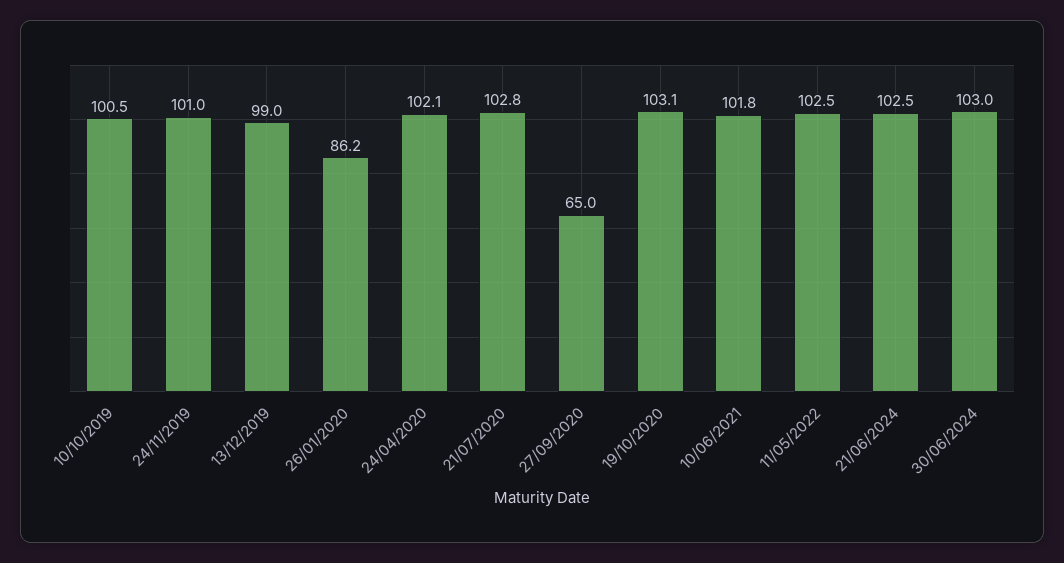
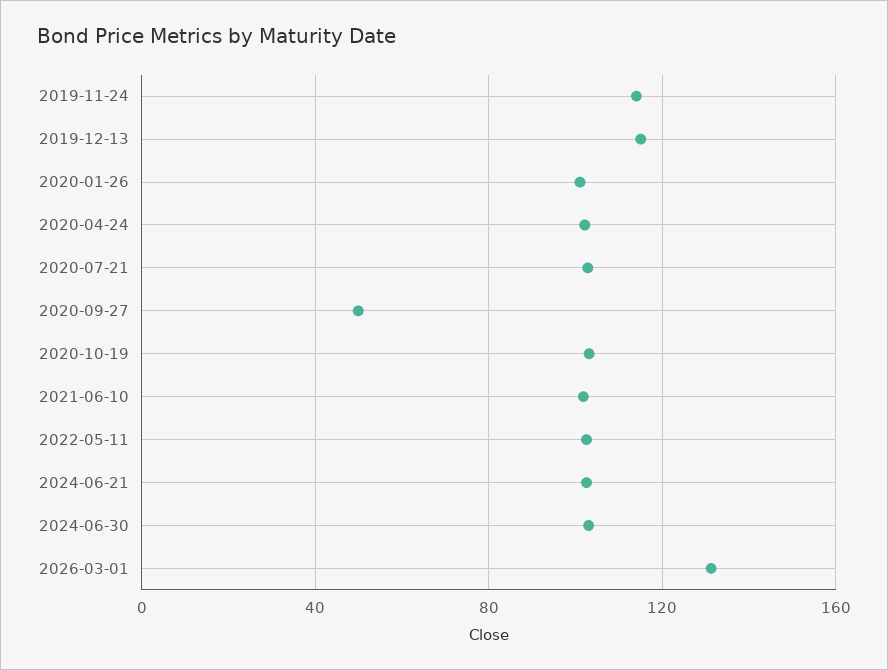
10/10/2019: 100.5 -> none
24/11/2019: 101 -> 115
13/12/2019: 99 -> 115
26/01/2020: 86.2 -> 100
27/09/2020: 65 -> 50
2026-03-01: none -> 130

